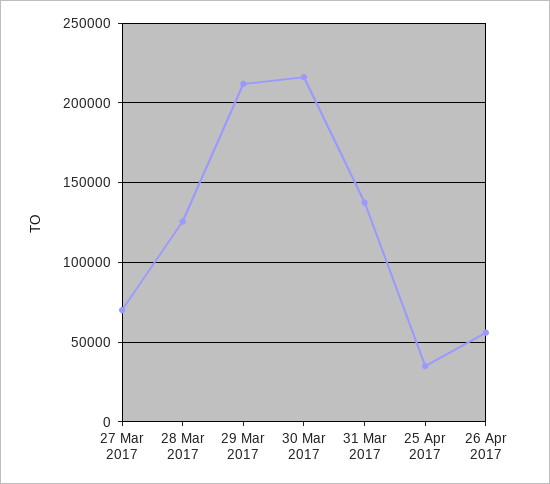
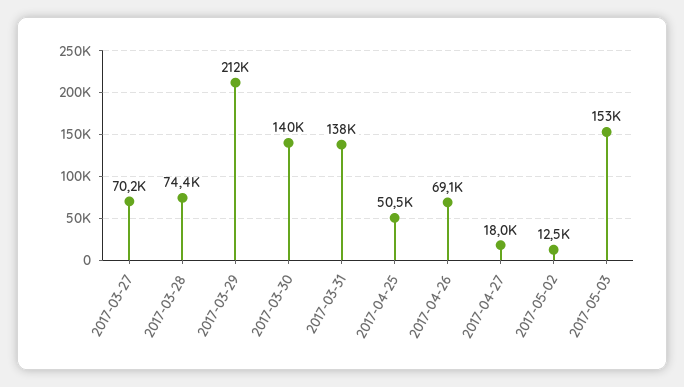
28 Mar 2017: 125000 -> 74400
30 Mar 2017: 215000 -> 140000
25 Apr 2017: 35000 -> 50500
26 Apr 2017: 55000 -> 69100
2017-04-27: none -> 18000
2017-05-02: none -> 12500
2017-05-03: none -> 153000

